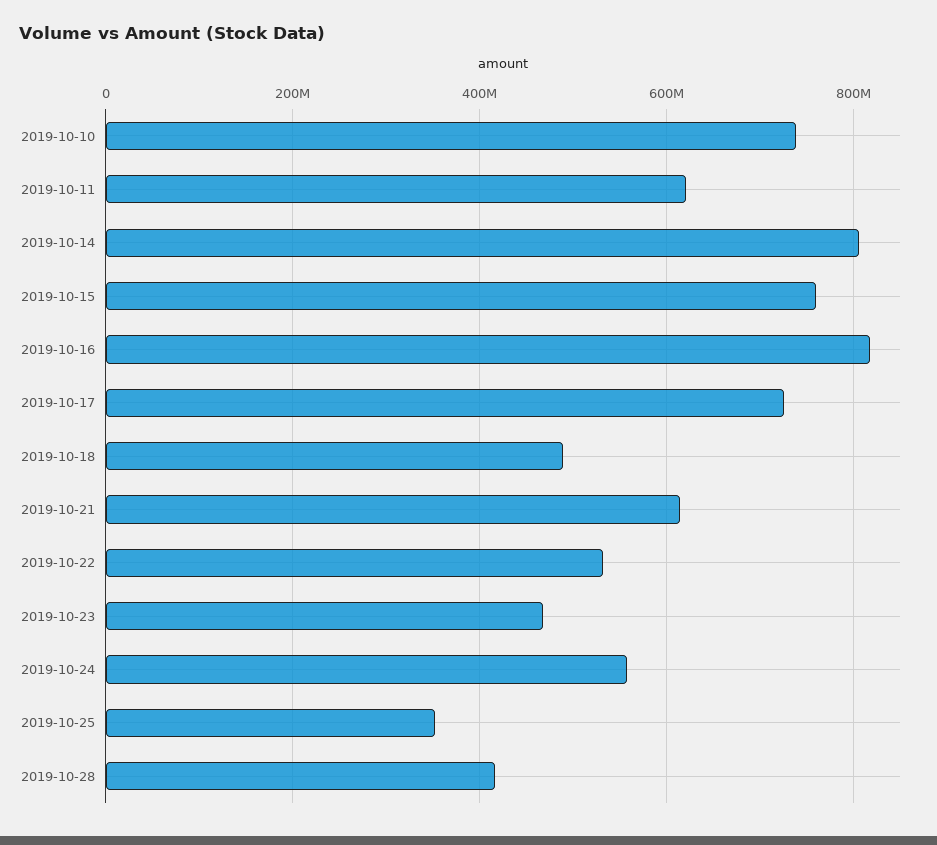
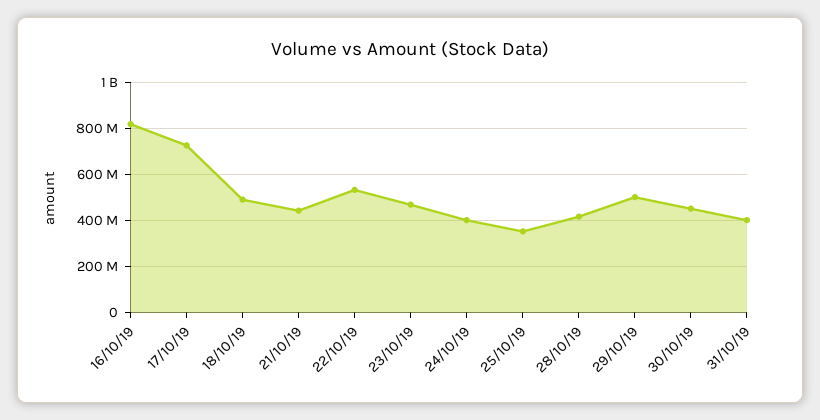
2019-10-10: 740000000 -> none
2019-10-11: 620000000 -> none
2019-10-14: 800000000 -> none
2019-10-15: 760000000 -> none
2019-10-21: 620000000 -> 450000000
2019-10-24: 560000000 -> 400000000
29/10/19: none -> 500000000
30/10/19: none -> 450000000
31/10/19: none -> 400000000

